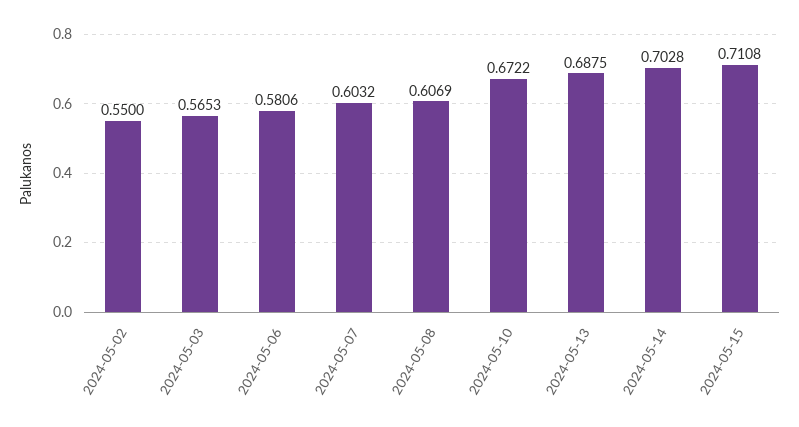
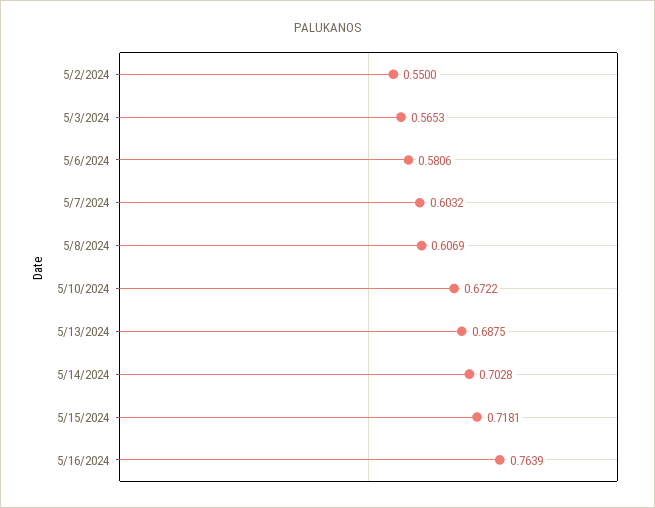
2024-05-15: 0.7108 -> 0.7181
5/16/2024: none -> 0.7639

